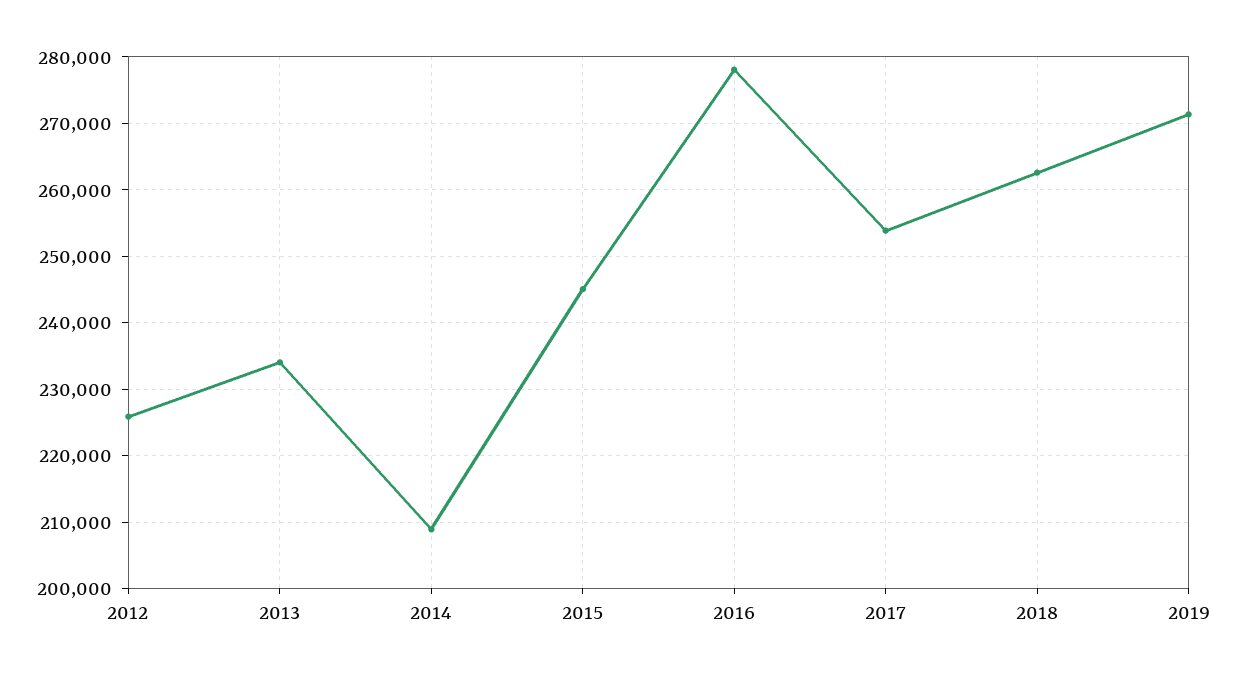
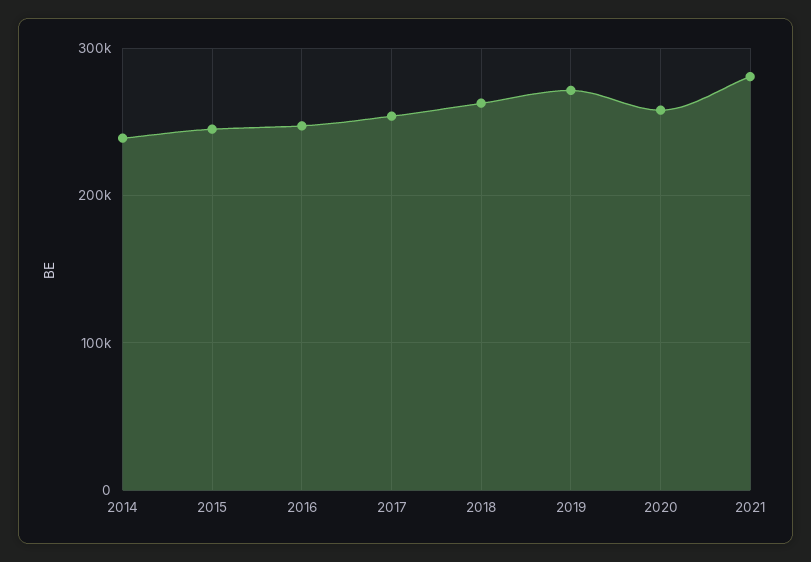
2012: 226000 -> none
2013: 234000 -> none
2014: 209000 -> 240000
2016: 278000 -> 250000
2020: none -> 260000
2021: none -> 280000

